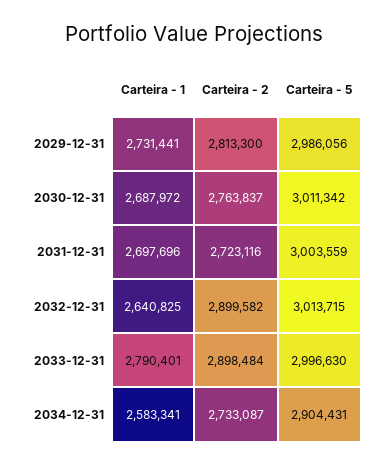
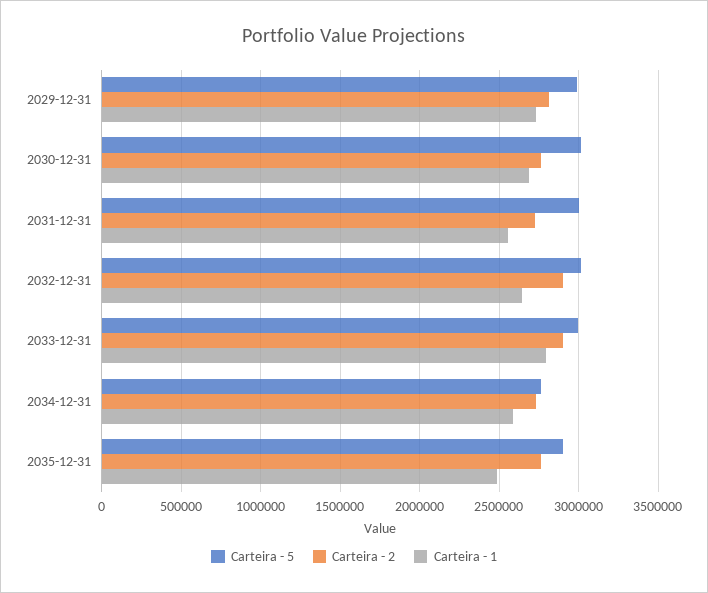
Carteira - 1, 2031-12-31: 2697696 -> 2550000
Carteira - 5, 2034-12-31: 2904431 -> 2750000
Carteira - 5, 2035-12-31: none -> 2900000
Carteira - 2, 2035-12-31: none -> 2750000
Carteira - 1, 2035-12-31: none -> 2500000

